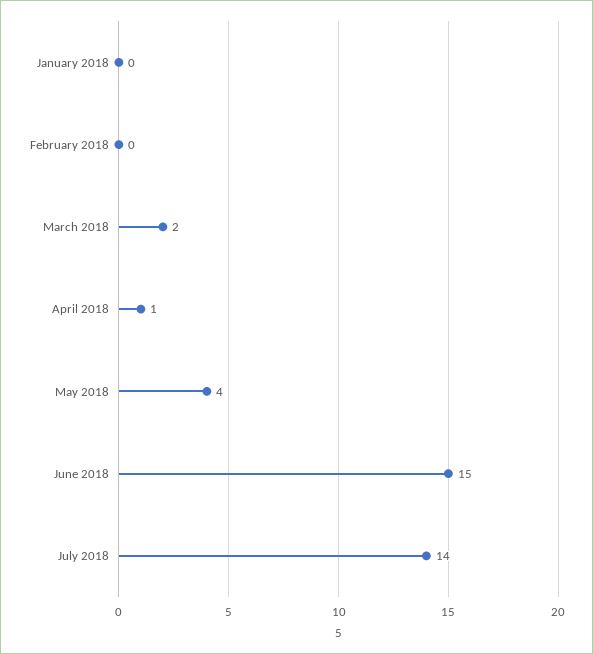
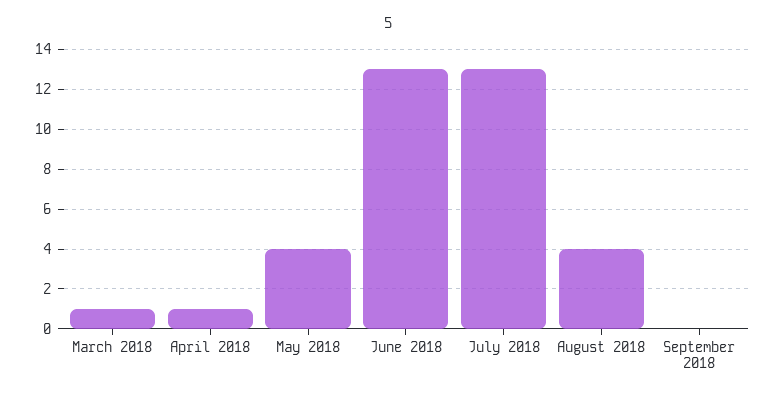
January 2018: 0 -> none
February 2018: 0 -> none
March 2018: 2 -> 1
June 2018: 15 -> 13
July 2018: 14 -> 13
August 2018: none -> 4
September 2018: none -> 0

